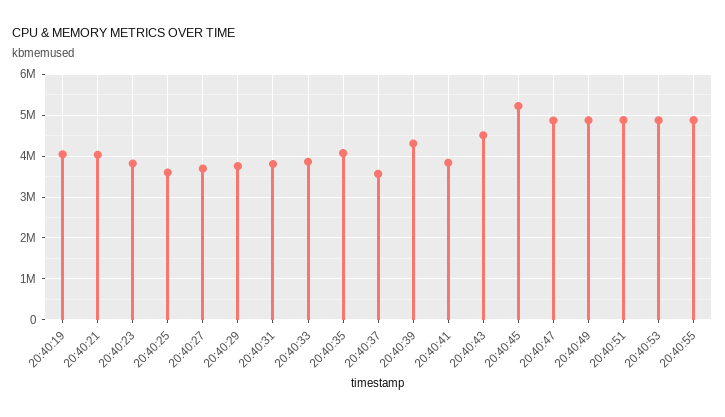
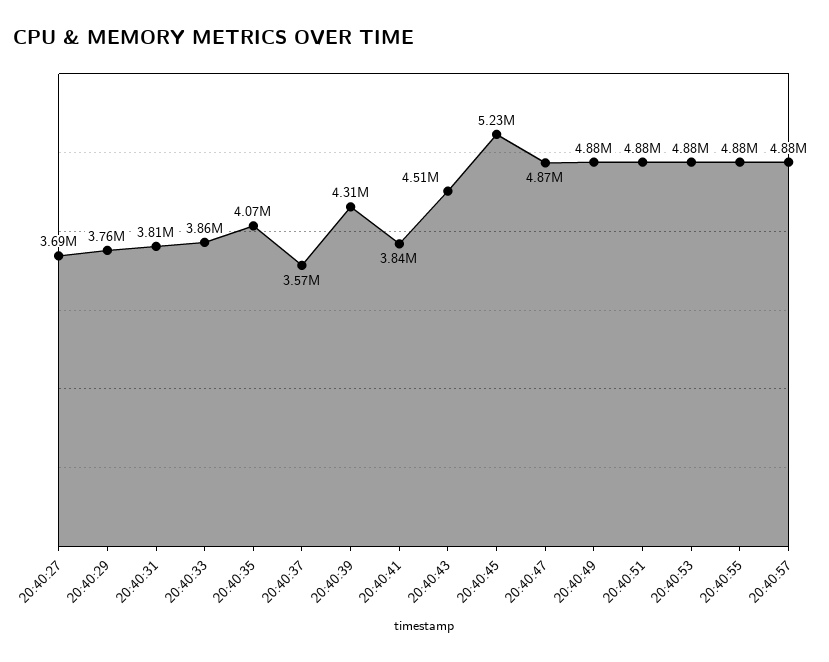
20:40:19: 4000000 -> none
20:40:21: 4000000 -> none
20:40:23: 3800000 -> none
20:40:25: 3600000 -> none
20:40:57: none -> 4880000

